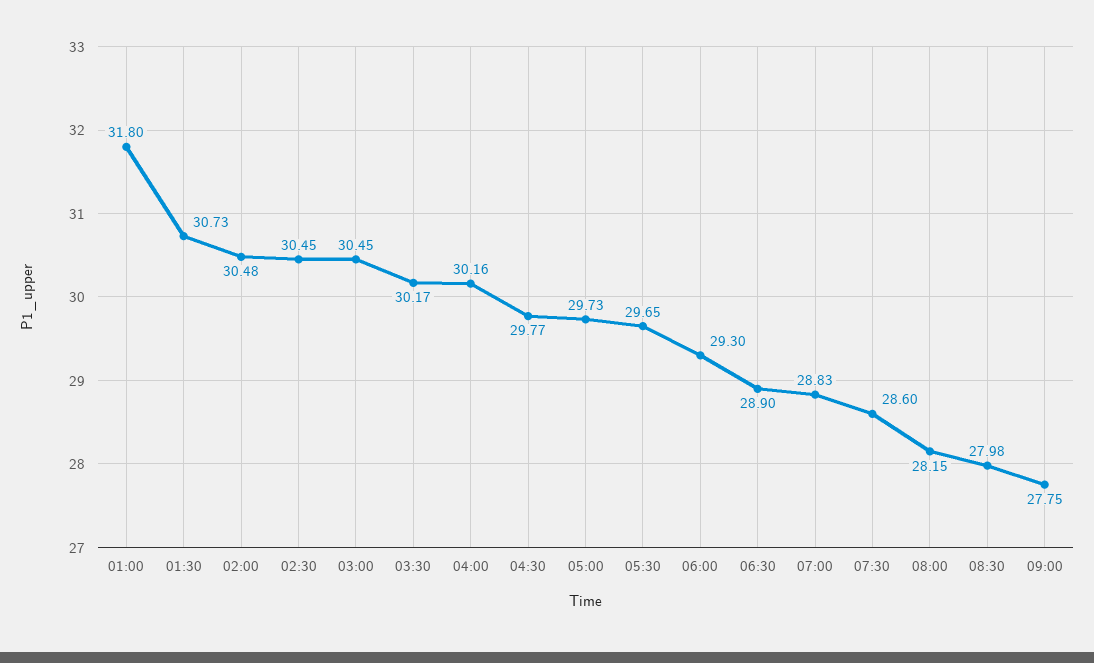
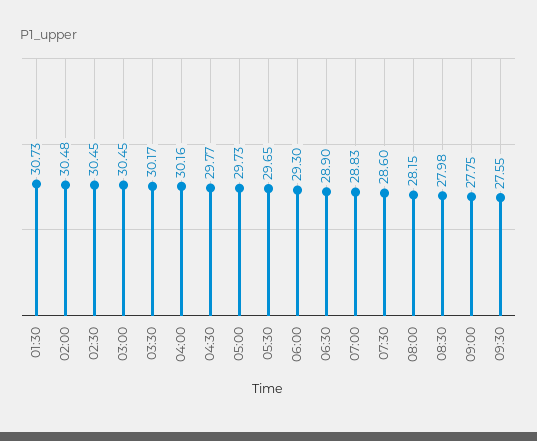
01:00: 31.8 -> none
09:30: none -> 27.55

